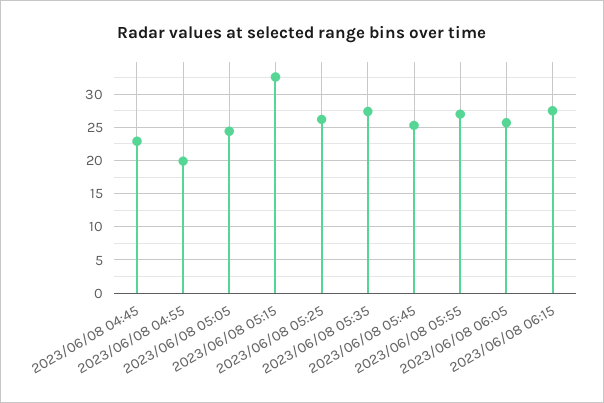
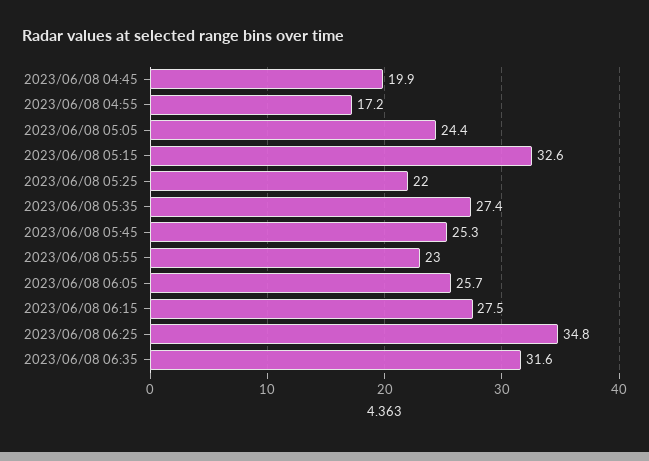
2023/06/08 04:45: 23 -> 19.9
2023/06/08 04:55: 20 -> 17.2
2023/06/08 05:25: 26 -> 22
2023/06/08 05:55: 27 -> 23
2023/06/08 06:25: none -> 34.8
2023/06/08 06:35: none -> 31.6

